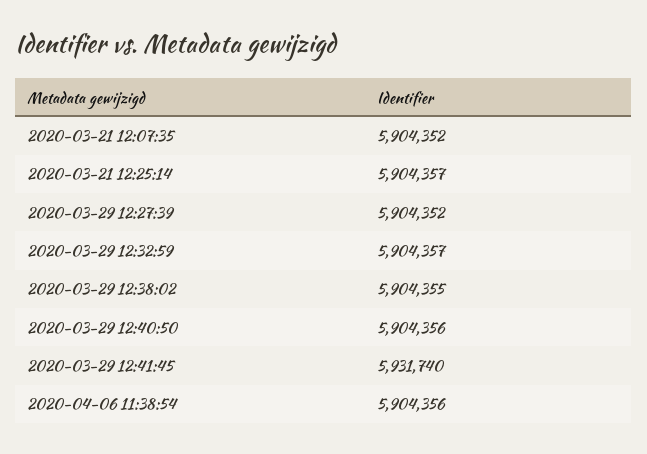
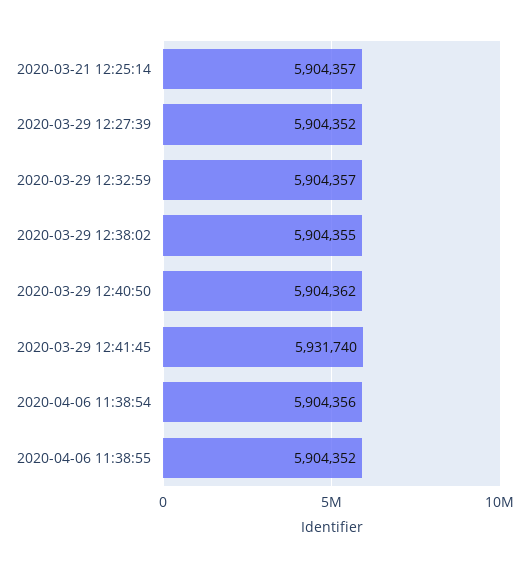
2020-03-21 12:07:35: 5904352 -> none
2020-03-29 12:40:50: 5904356 -> 5904362
2020-04-06 11:38:55: none -> 5904352

